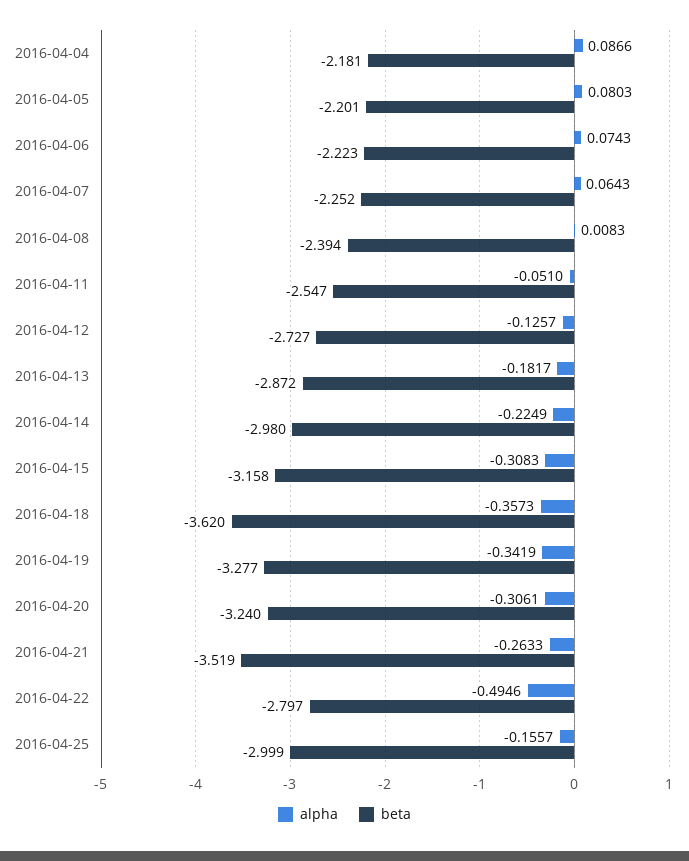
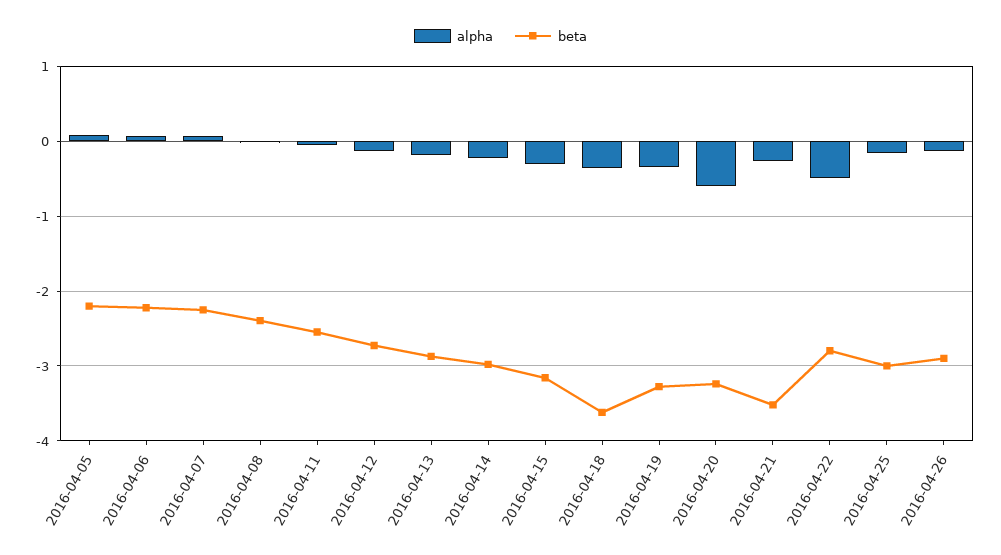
alpha, 2016-04-04: 0.0866 -> none
beta, 2016-04-04: -2.181 -> none
alpha, 2016-04-20: -0.3061 -> -0.6
alpha, 2016-04-26: none -> -0.1
beta, 2016-04-26: none -> -2.9

